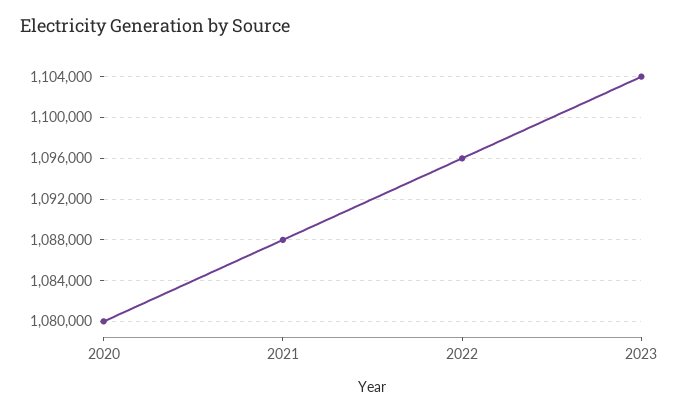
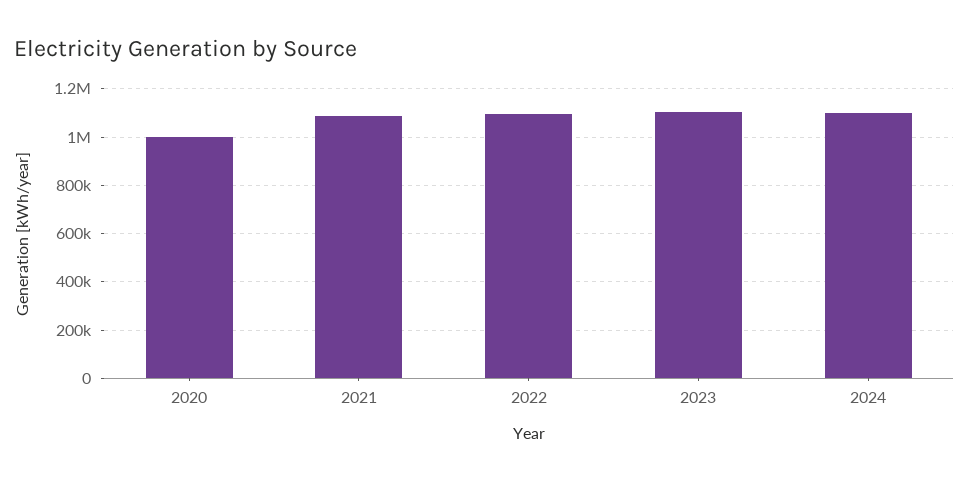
2020: 1080000 -> 1000000
2024: none -> 1100000

